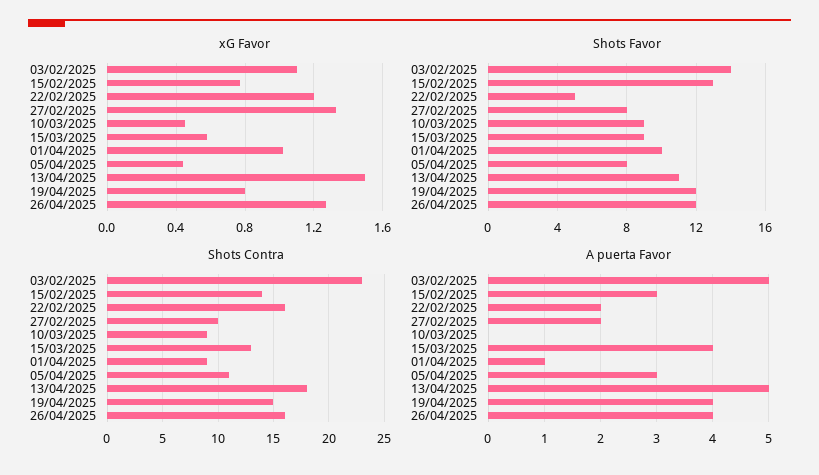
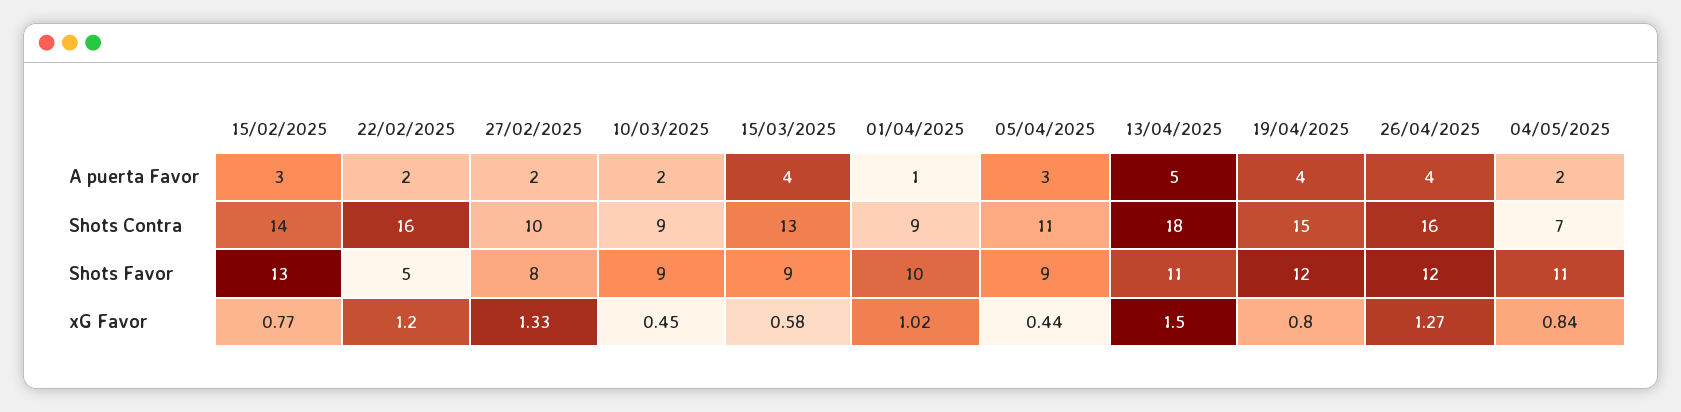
xG Favor, 03/02/2025: 1.1 -> none
Shots Favor, 03/02/2025: 14 -> none
Shots Favor, 05/04/2025: 8 -> 9
Shots Contra, 03/02/2025: 23 -> none
A puerta Favor, 03/02/2025: 5 -> none
A puerta Favor, 10/03/2025: 0 -> 2
A puerta Favor, 04/05/2025: none -> 2
Shots Contra, 04/05/2025: none -> 7
Shots Favor, 04/05/2025: none -> 11
xG Favor, 04/05/2025: none -> 0.84

